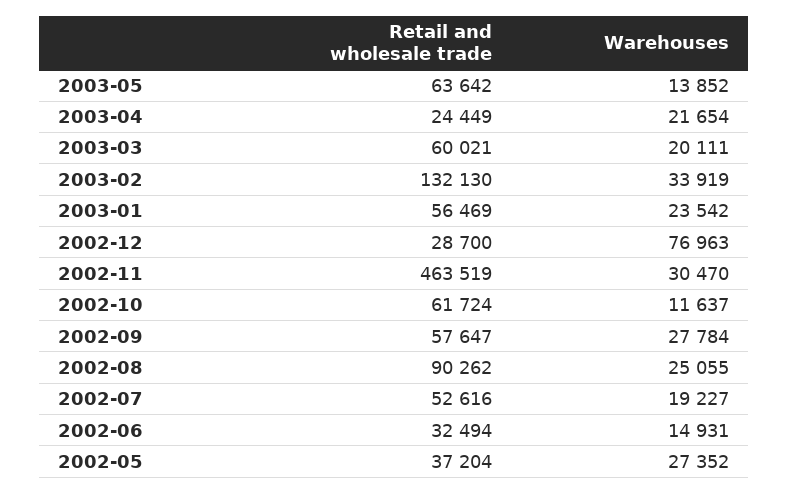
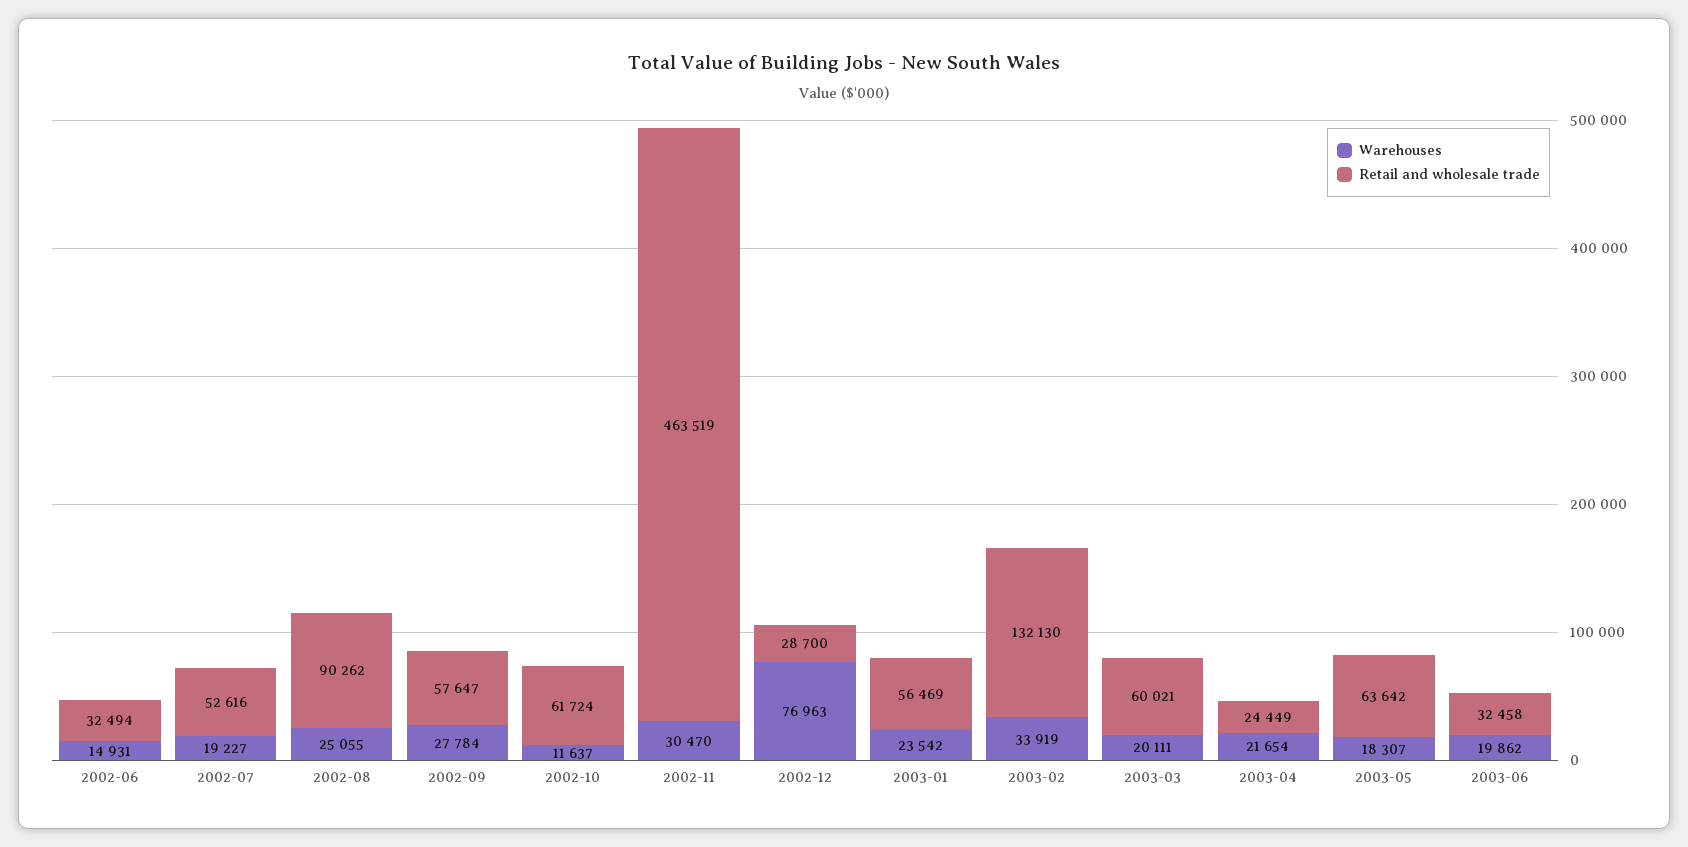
Warehouses, 2003-05: 13852 -> 18307
Retail and wholesale trade, 2002-05: 37204 -> none
Warehouses, 2002-05: 27352 -> none
Warehouses, 2003-06: none -> 19862
Retail and wholesale trade, 2003-06: none -> 32458

